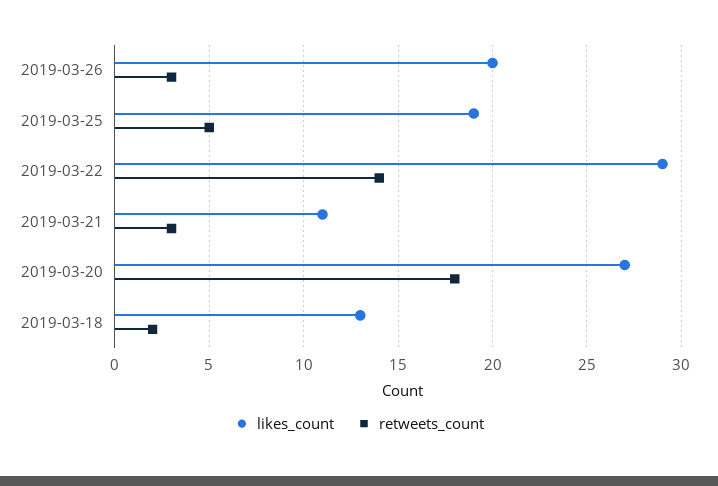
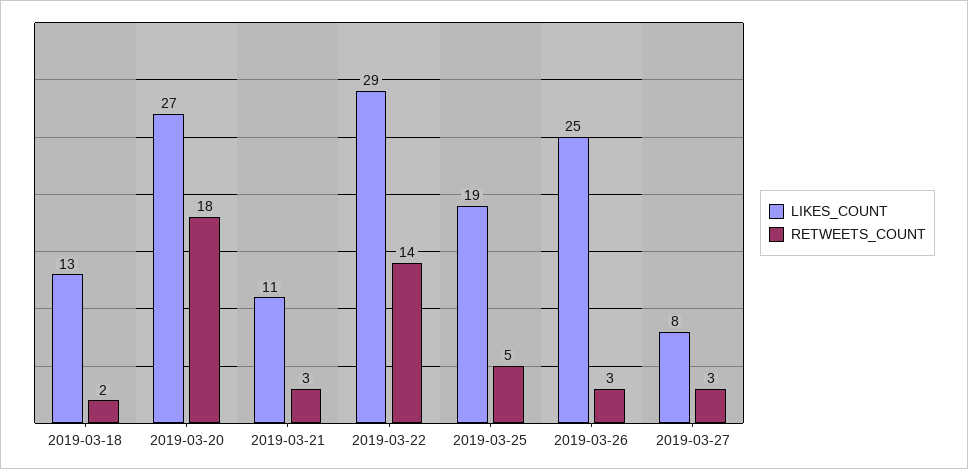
likes_count, 2019-03-26: 20 -> 25
likes_count, 2019-03-27: none -> 8
retweets_count, 2019-03-27: none -> 3

